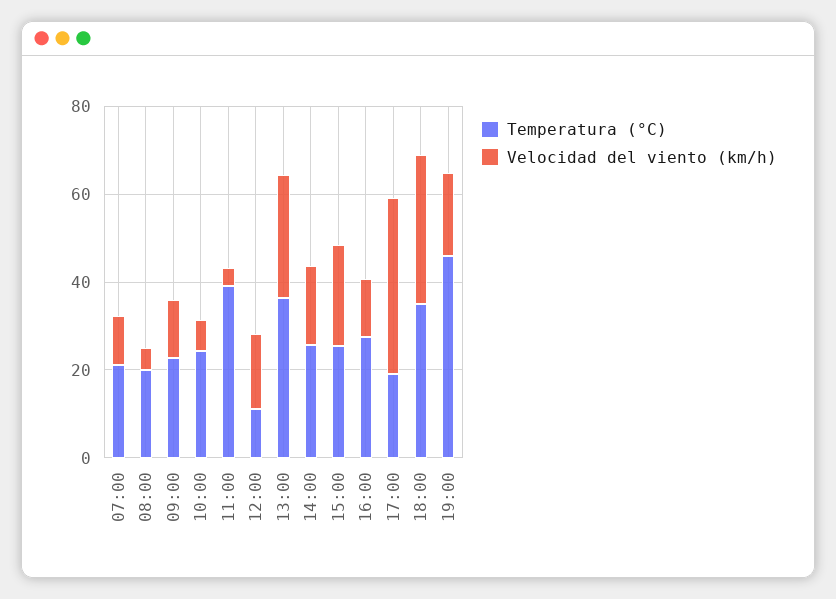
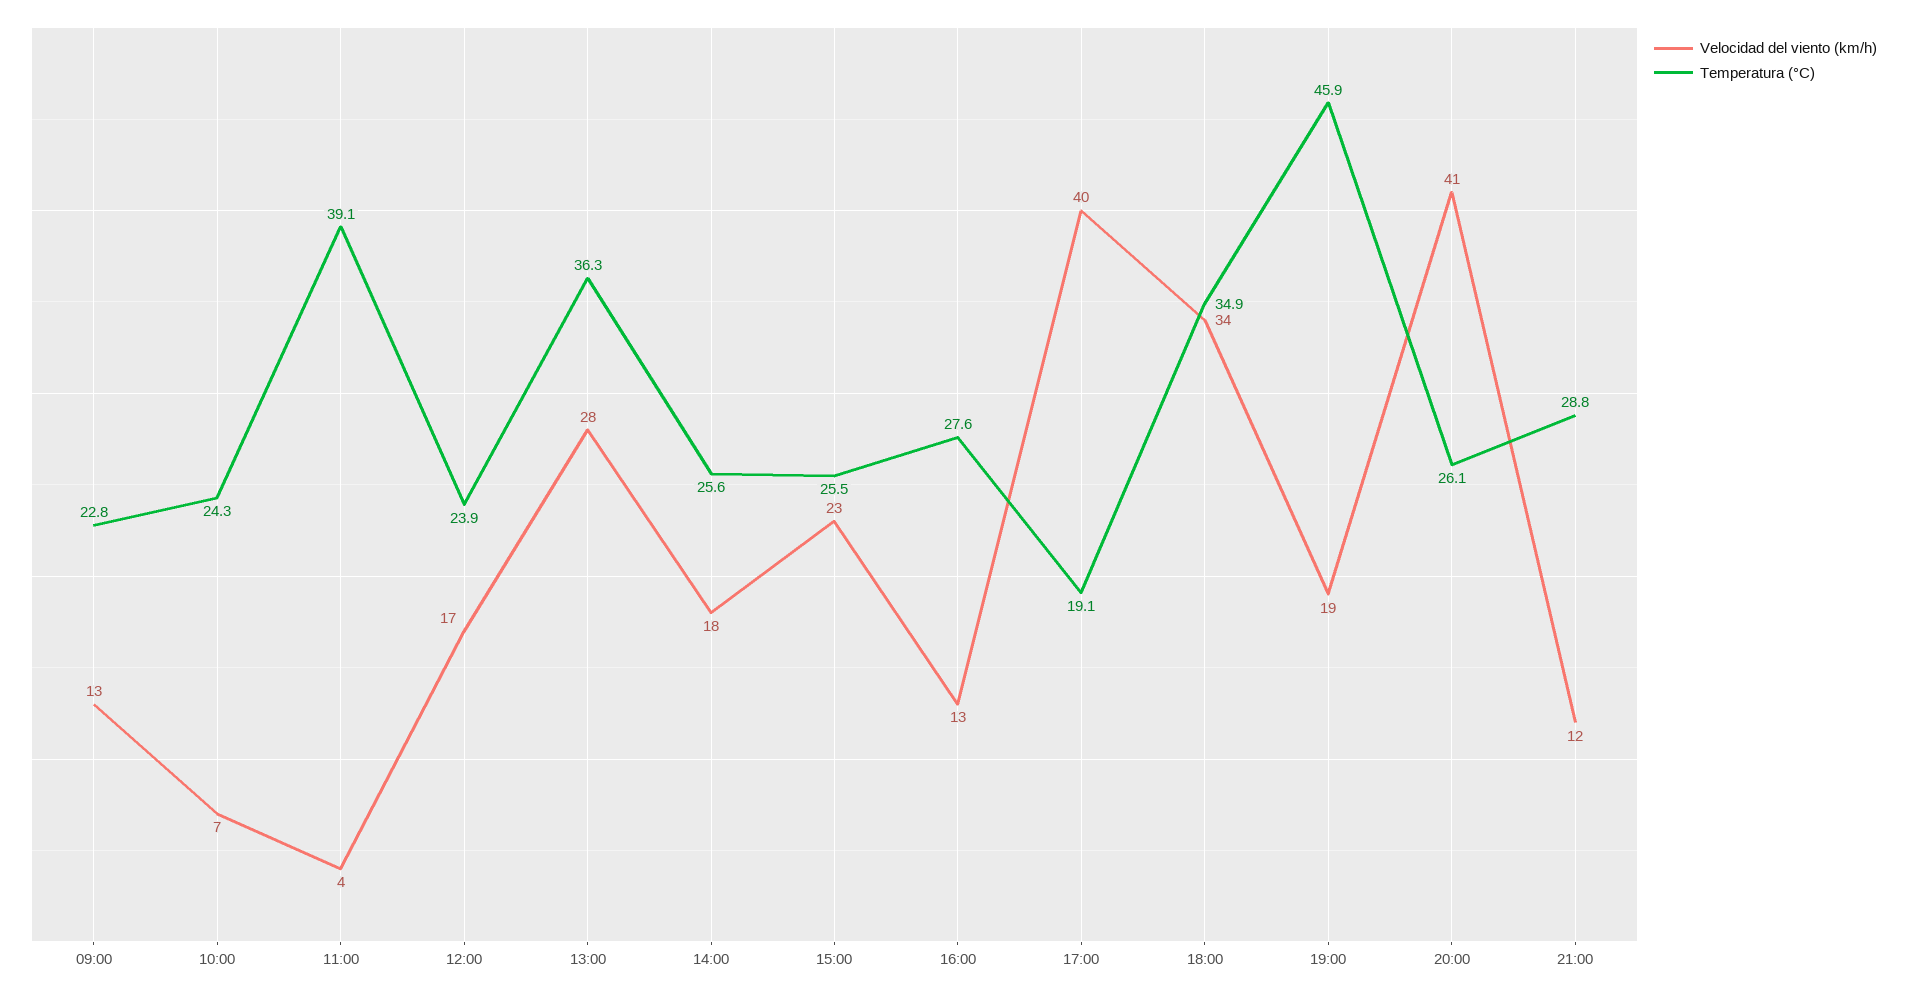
Temperatura (°C), 07:00: 20 -> none
Velocidad del viento (km/h), 07:00: 10 -> none
Temperatura (°C), 08:00: 20 -> none
Velocidad del viento (km/h), 08:00: 5 -> none
Temperatura (°C), 12:00: 10 -> 23.9
Velocidad del viento (km/h), 20:00: none -> 41
Temperatura (°C), 20:00: none -> 26.1
Velocidad del viento (km/h), 21:00: none -> 12
Temperatura (°C), 21:00: none -> 28.8

